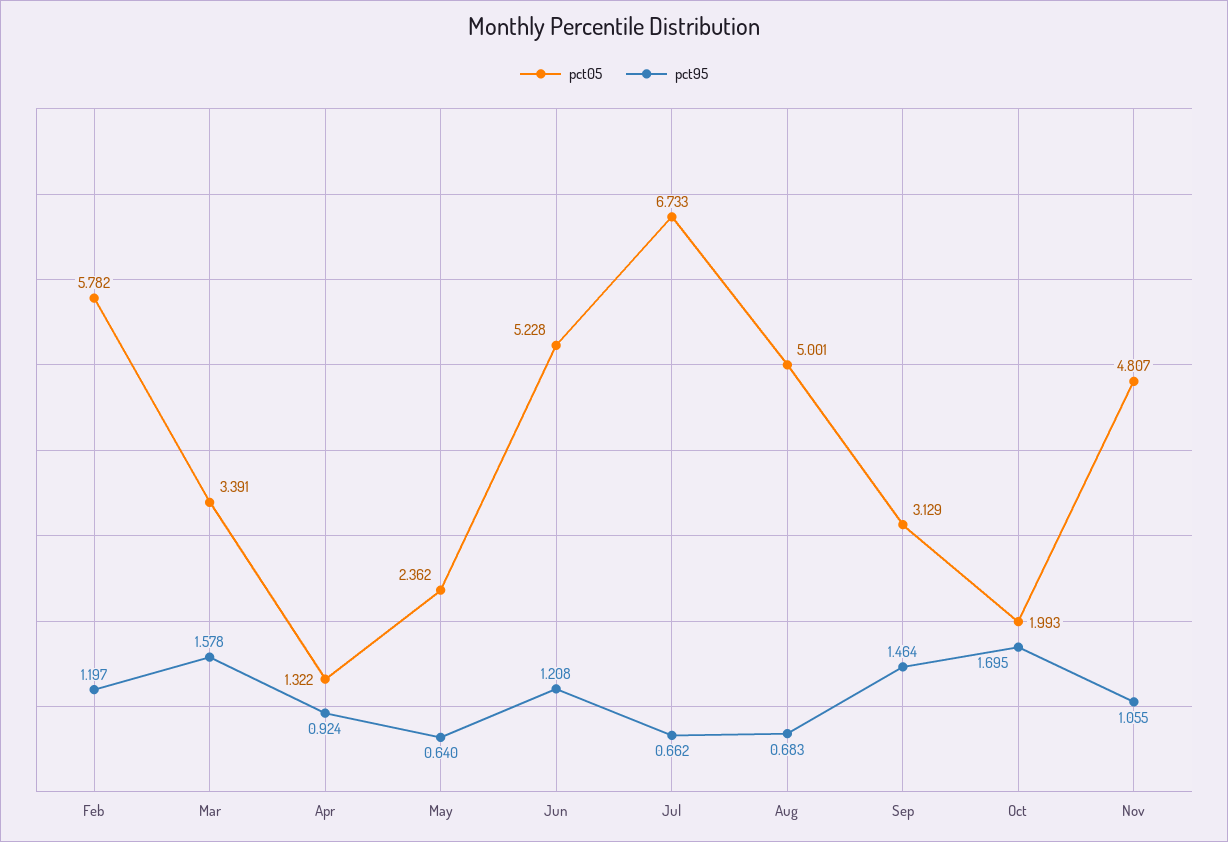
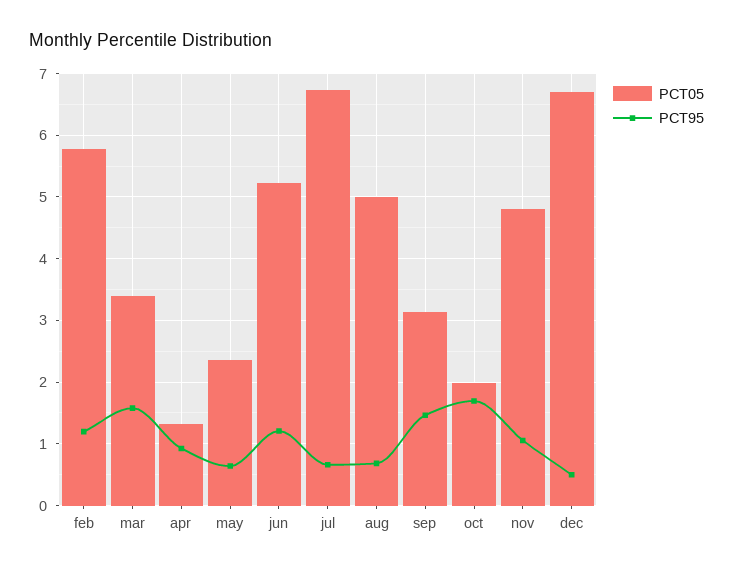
pct05, dec: none -> 6.7
pct95, dec: none -> 0.5

